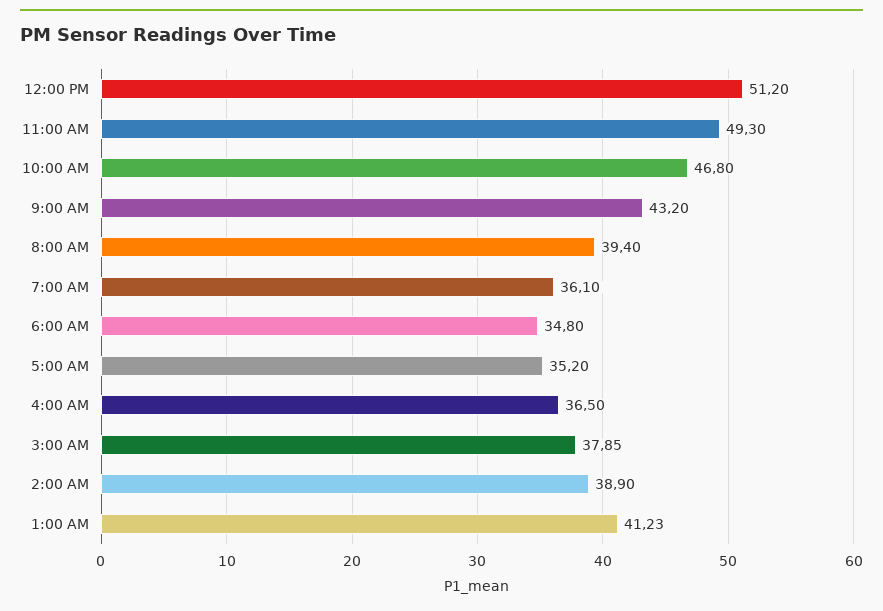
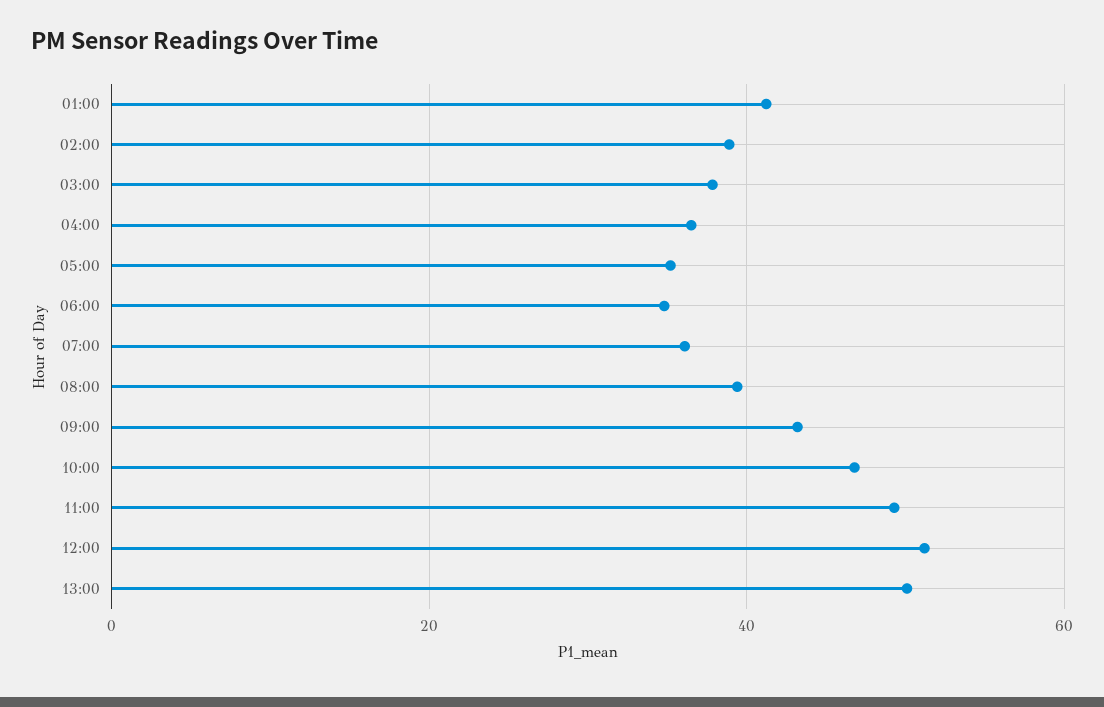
13:00: none -> 50

